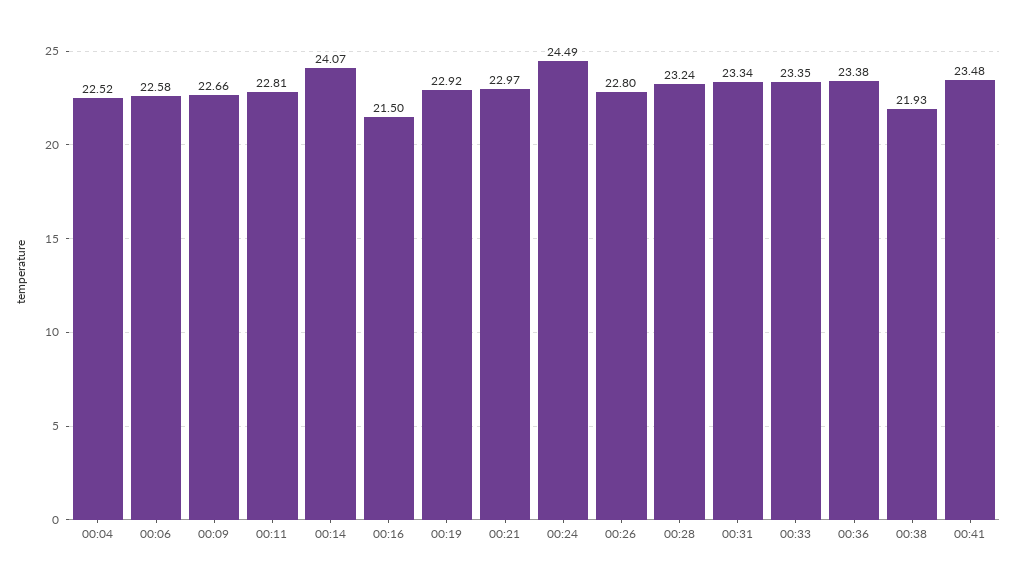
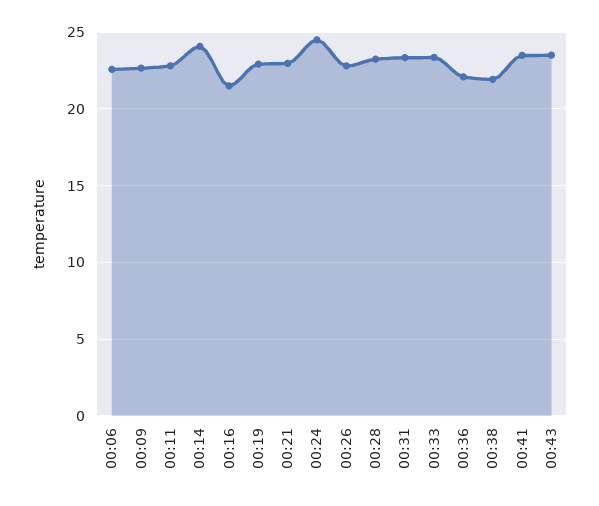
00:04: 22.52 -> none
00:36: 23.38 -> 22
00:43: none -> 23.5

